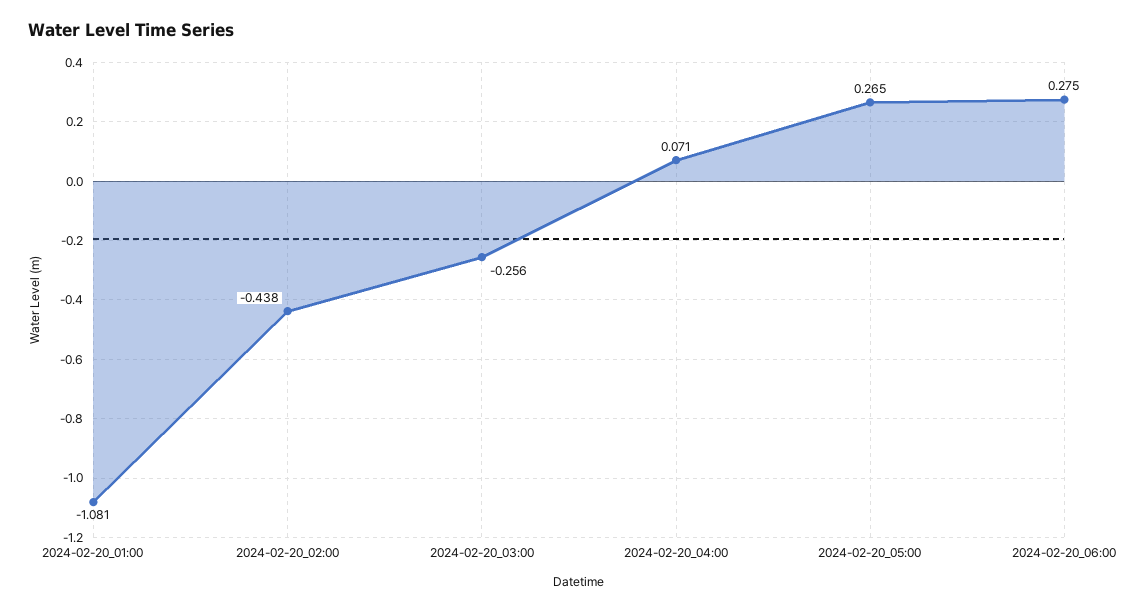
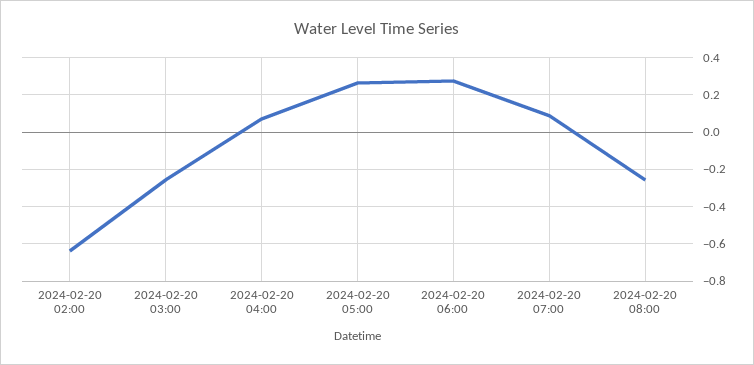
2024-02-20_01:00: -1.081 -> none
2024-02-20_02:00: -0.438 -> -0.65
2024-02-20 07:00: none -> 0.1
2024-02-20 08:00: none -> -0.25

